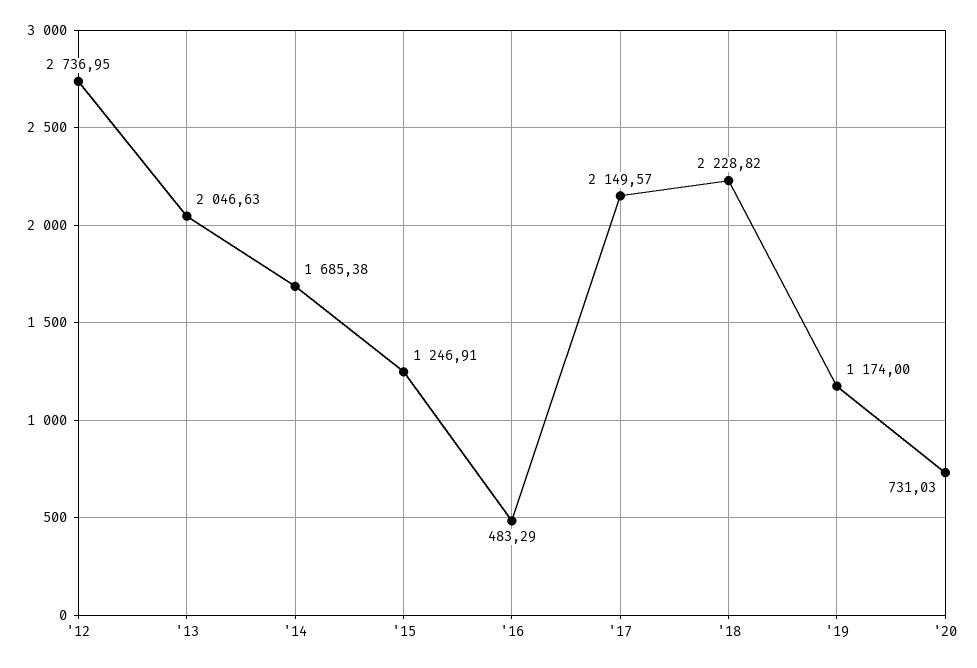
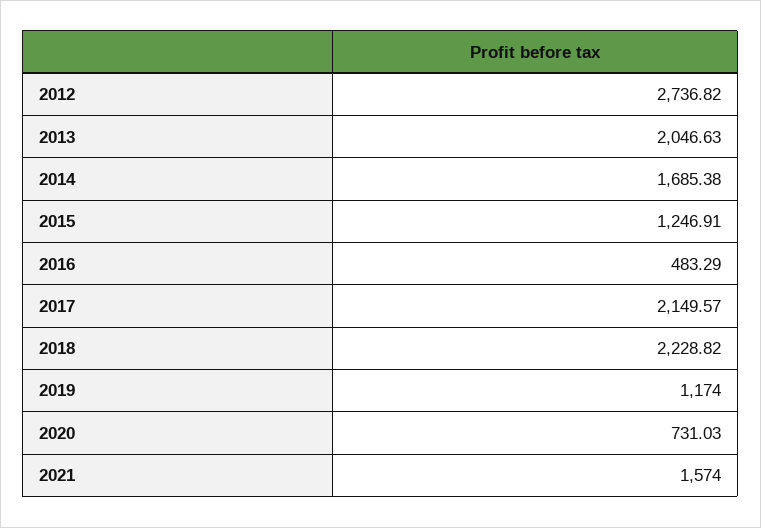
'12: 2736.95 -> 2736.82
2021: none -> 1574

